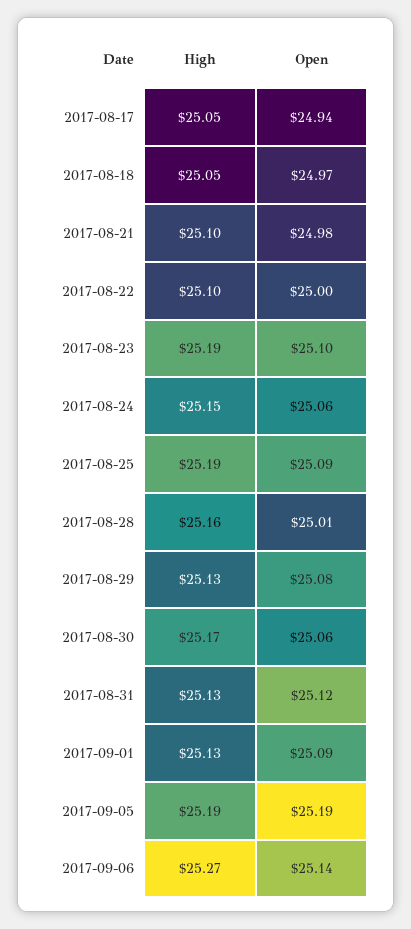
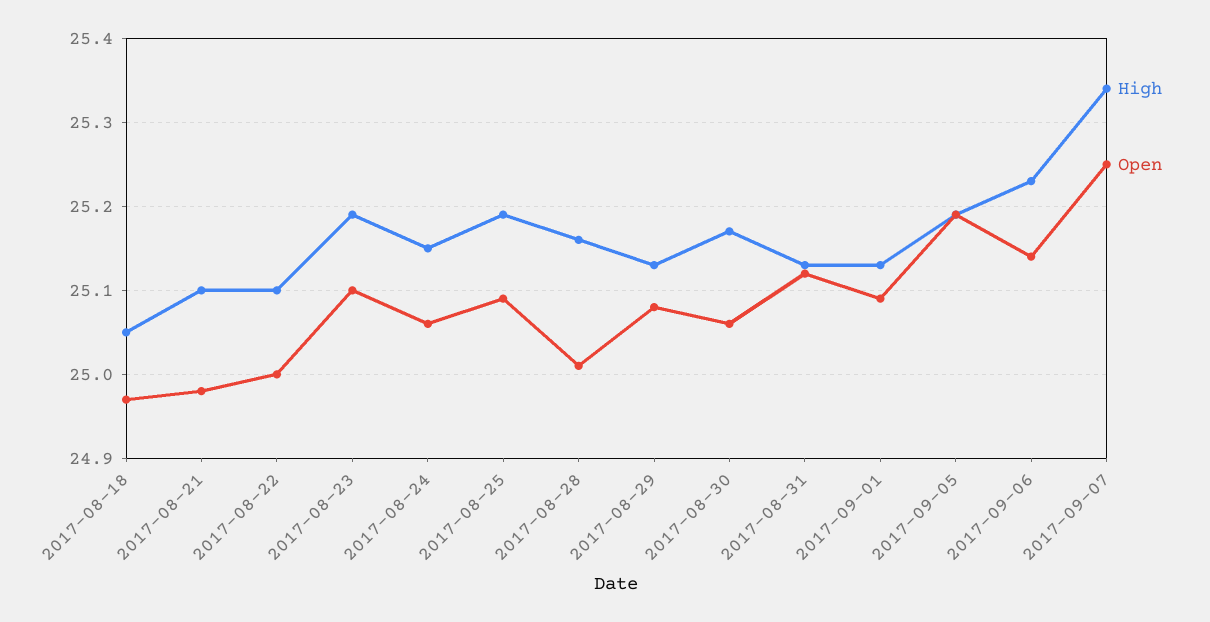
High, 2017-08-17: 25.05 -> none
Open, 2017-08-17: 24.94 -> none
High, 2017-09-06: 25.27 -> 25.23
High, 2017-09-07: none -> 25.34
Open, 2017-09-07: none -> 25.25

